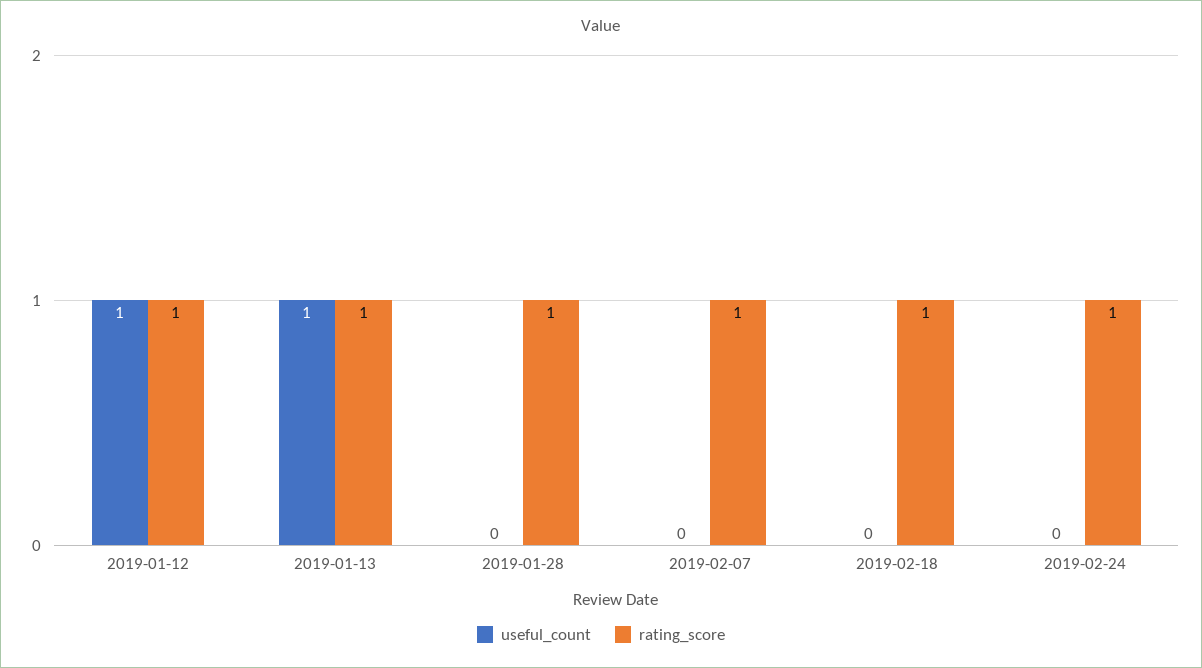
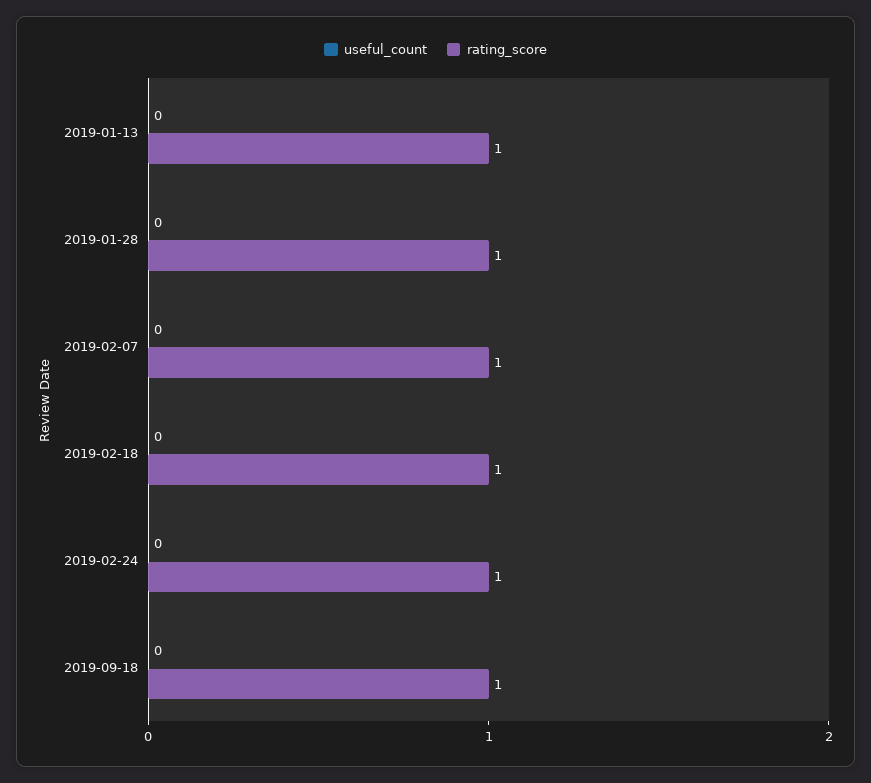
useful_count, 2019-01-12: 1 -> none
rating_score, 2019-01-12: 1 -> none
useful_count, 2019-01-13: 1 -> 0
useful_count, 2019-09-18: none -> 0
rating_score, 2019-09-18: none -> 1

